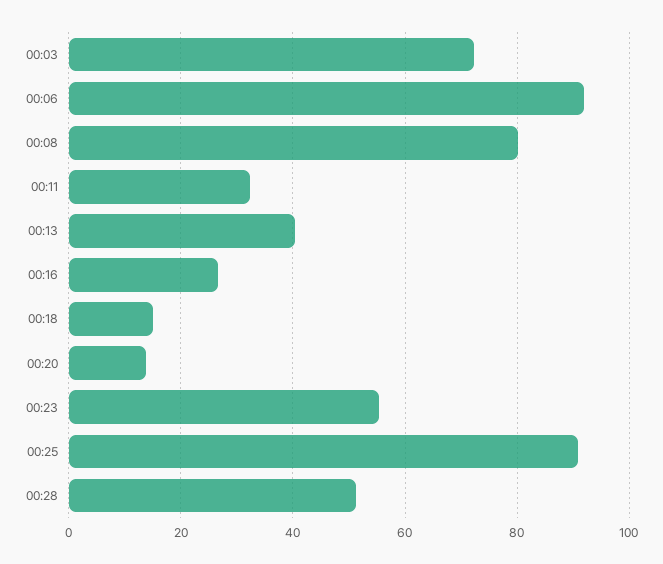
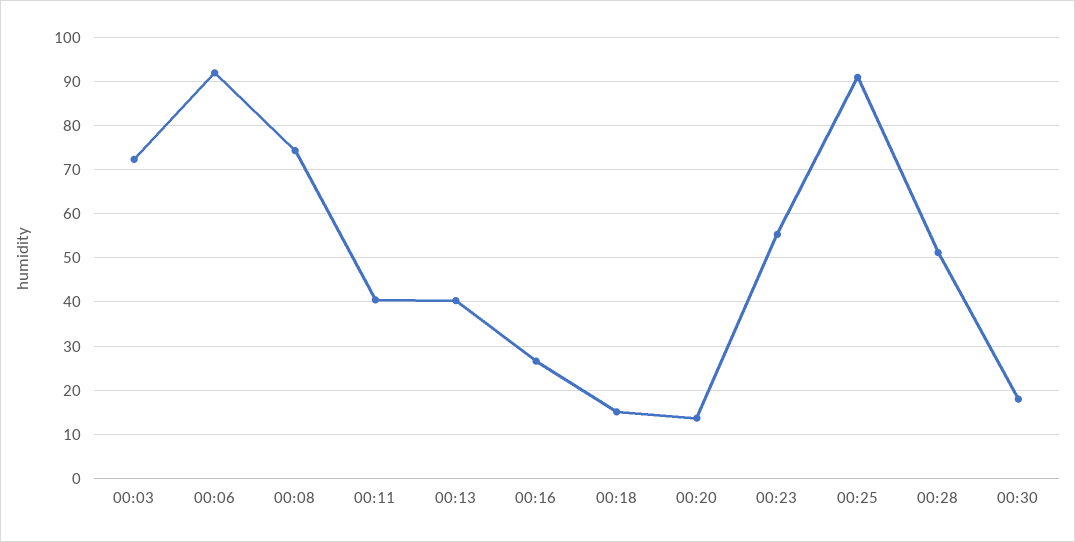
00:08: 80 -> 74
00:11: 32 -> 40
00:30: none -> 18

